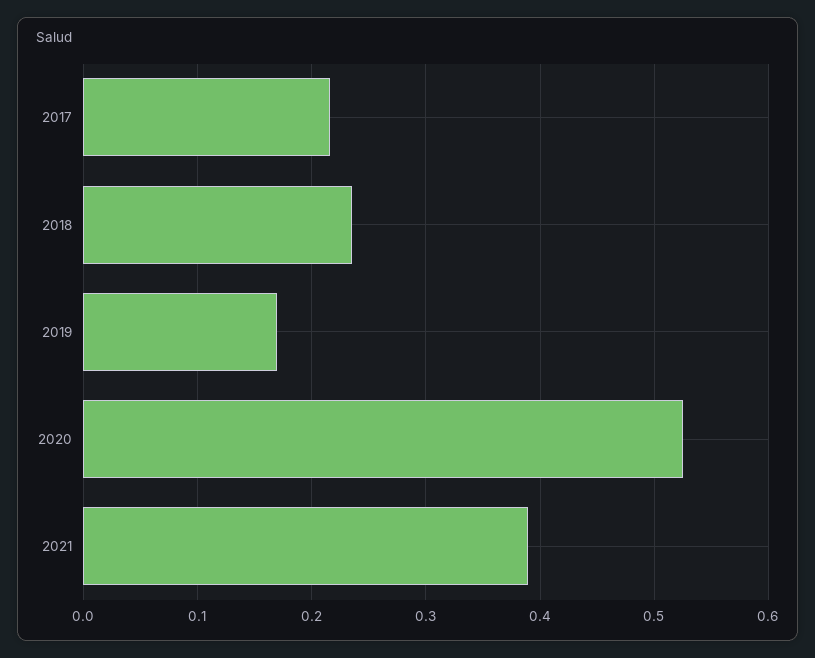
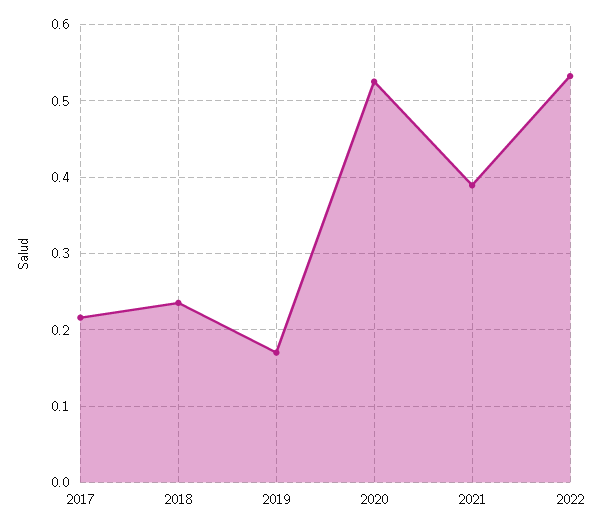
2022: none -> 0.53

